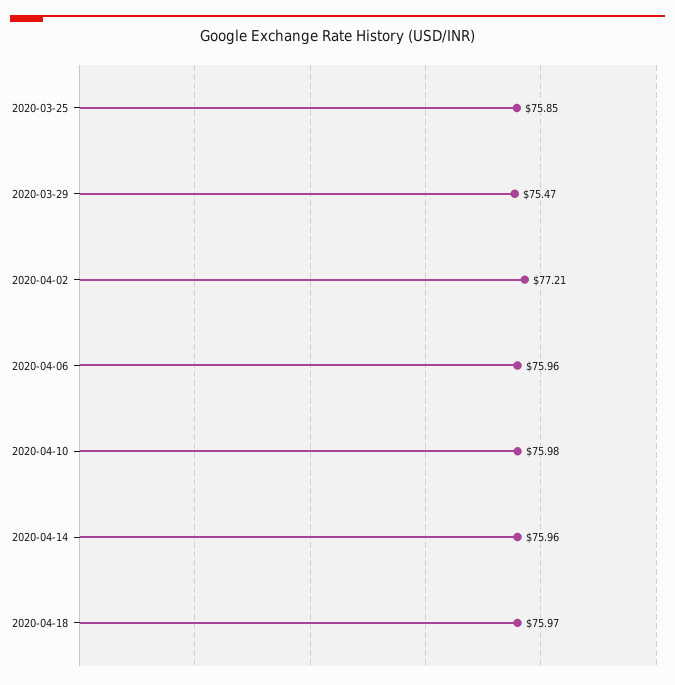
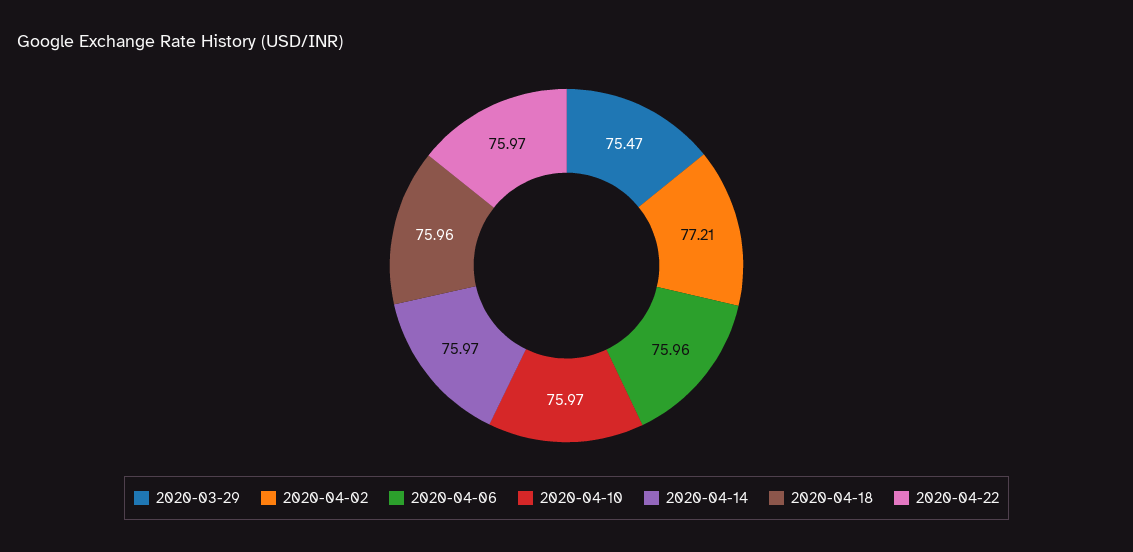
2020-03-25: 75.85 -> none
2020-04-10: 75.98 -> 75.97
2020-04-14: 75.96 -> 75.97
2020-04-18: 75.97 -> 75.96
2020-04-22: none -> 75.97

